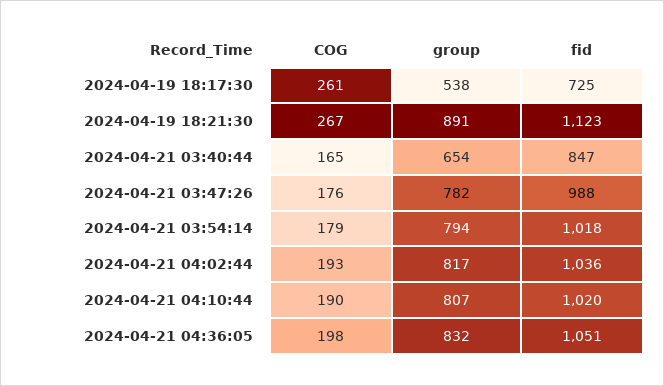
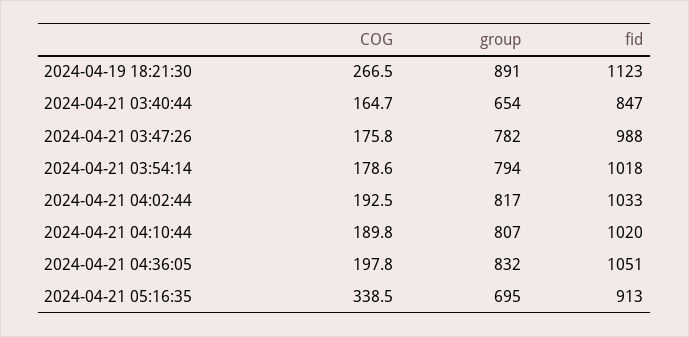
COG, 2024-04-19 18:17:30: 261 -> none
group, 2024-04-19 18:17:30: 538 -> none
fid, 2024-04-19 18:17:30: 725 -> none
fid, 2024-04-21 04:02:44: 1036 -> 1033
COG, 2024-04-21 05:16:35: none -> 338.5
group, 2024-04-21 05:16:35: none -> 695
fid, 2024-04-21 05:16:35: none -> 913

